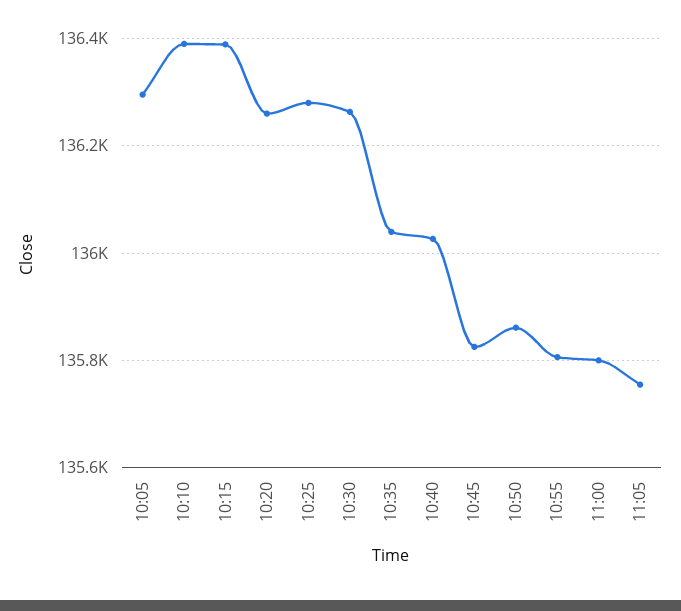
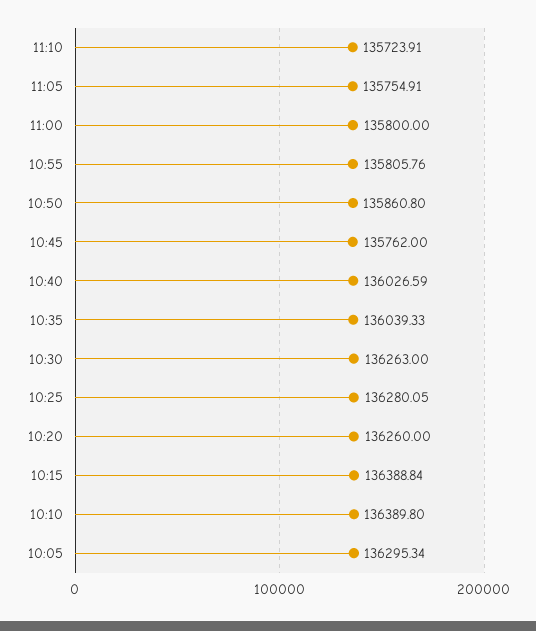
10:45: 135820 -> 135762
11:10: none -> 135723.91

